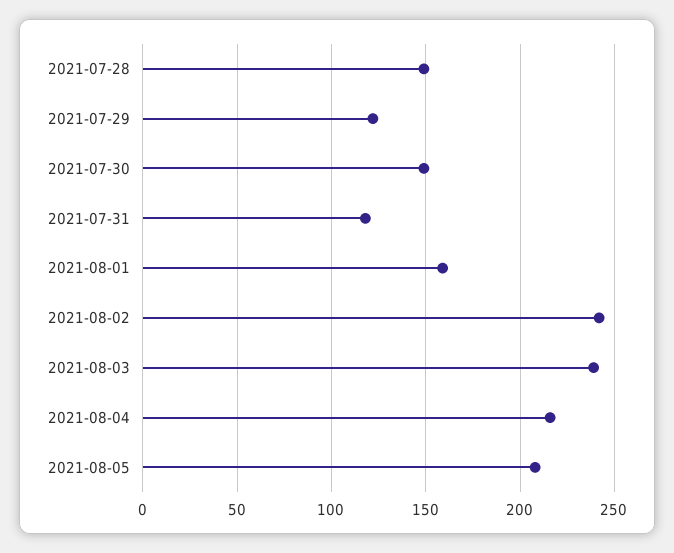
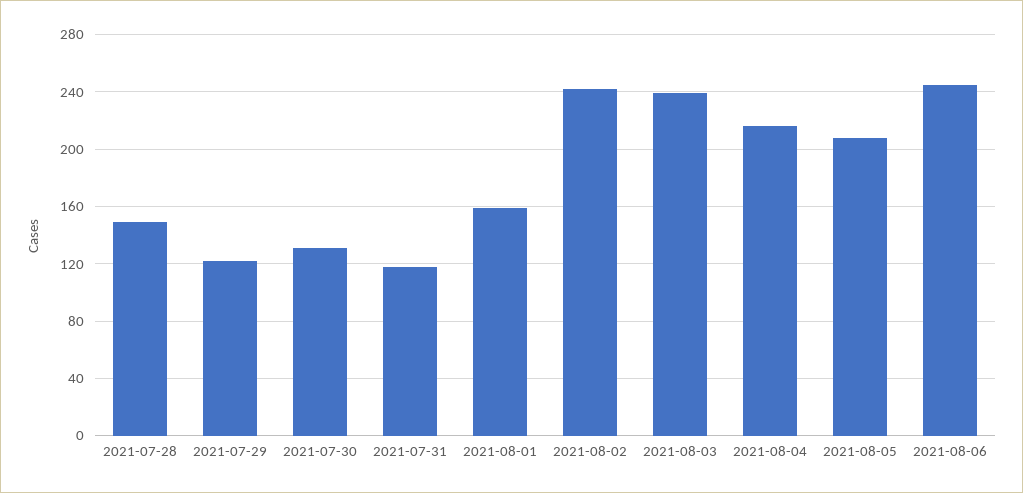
2021-07-30: 150 -> 130
2021-08-06: none -> 245

